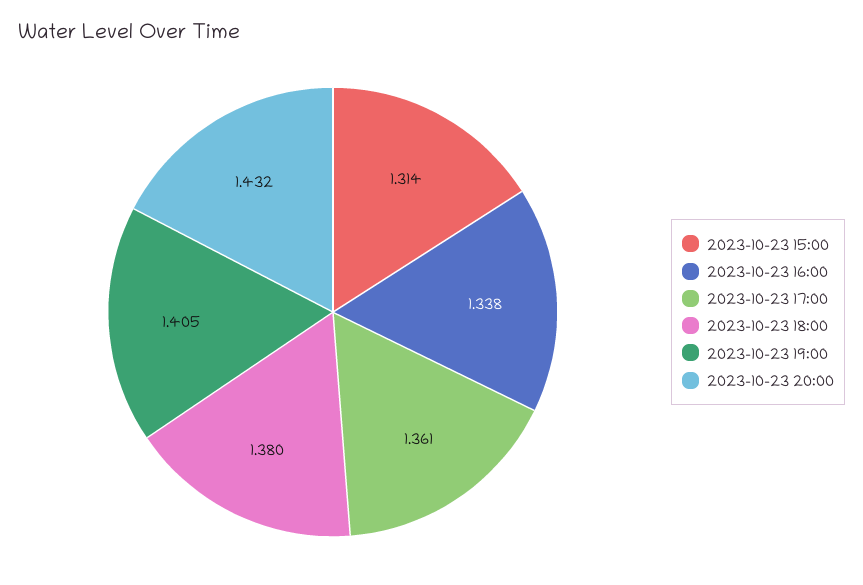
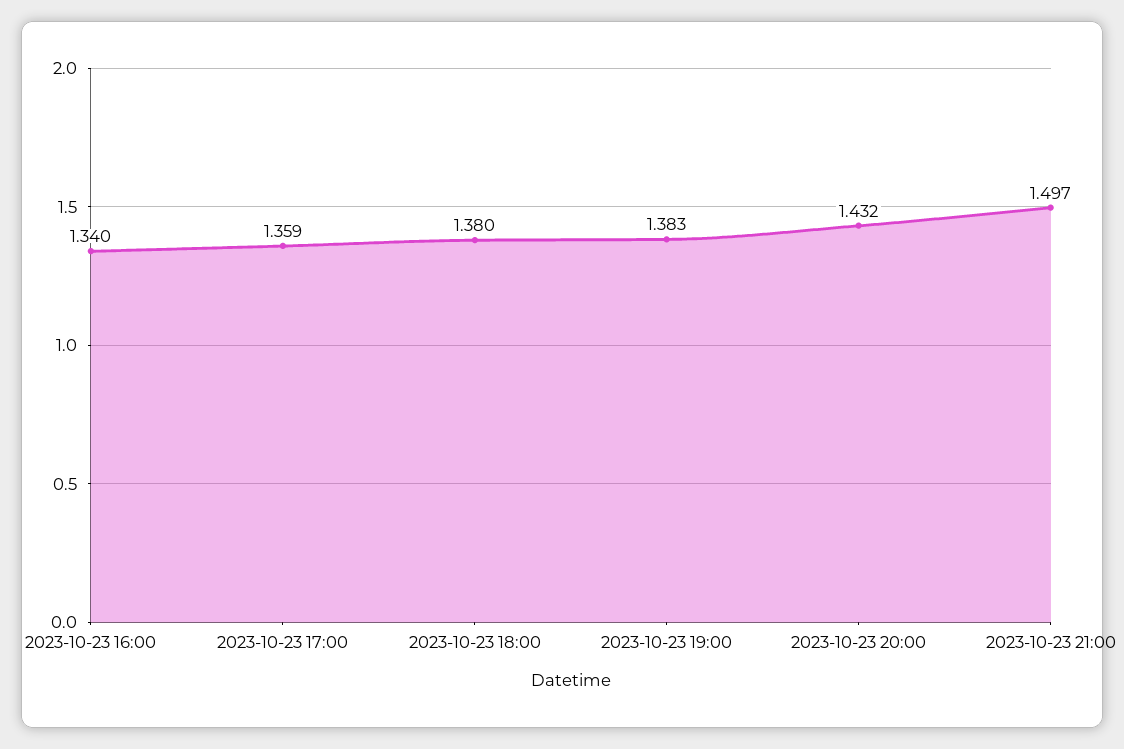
2023-10-23 15:00: 1.314 -> none
2023-10-23 16:00: 1.338 -> 1.34
2023-10-23 17:00: 1.361 -> 1.359
2023-10-23 19:00: 1.405 -> 1.383
2023-10-23 21:00: none -> 1.497

